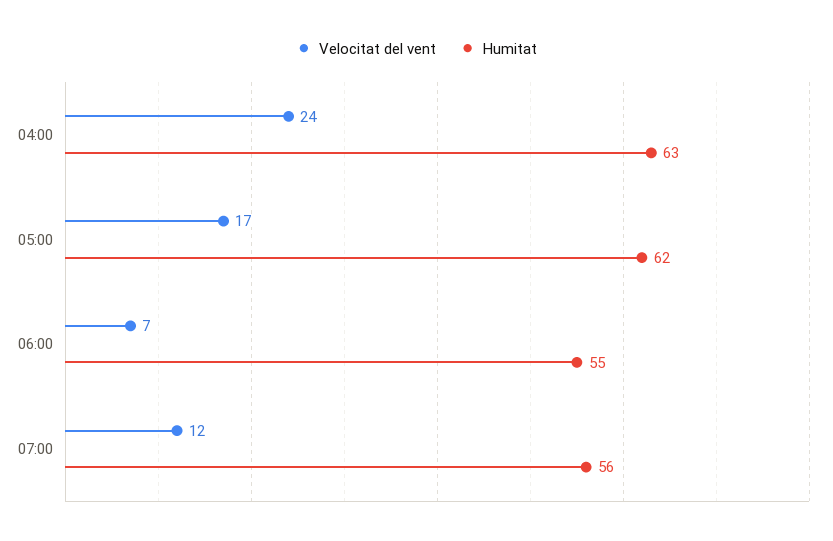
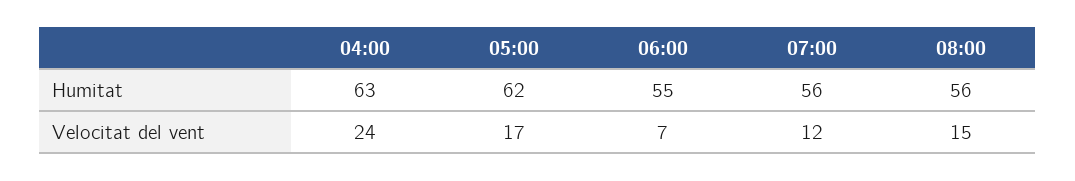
Humitat, 08:00: none -> 56
Velocitat del vent, 08:00: none -> 15

